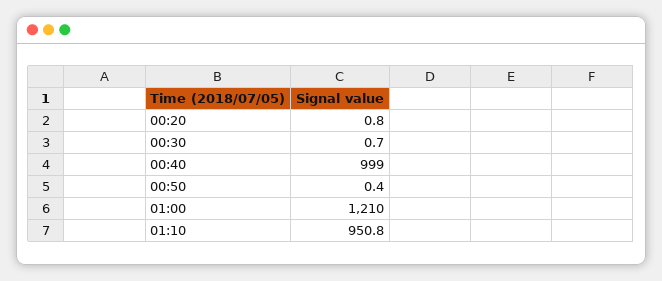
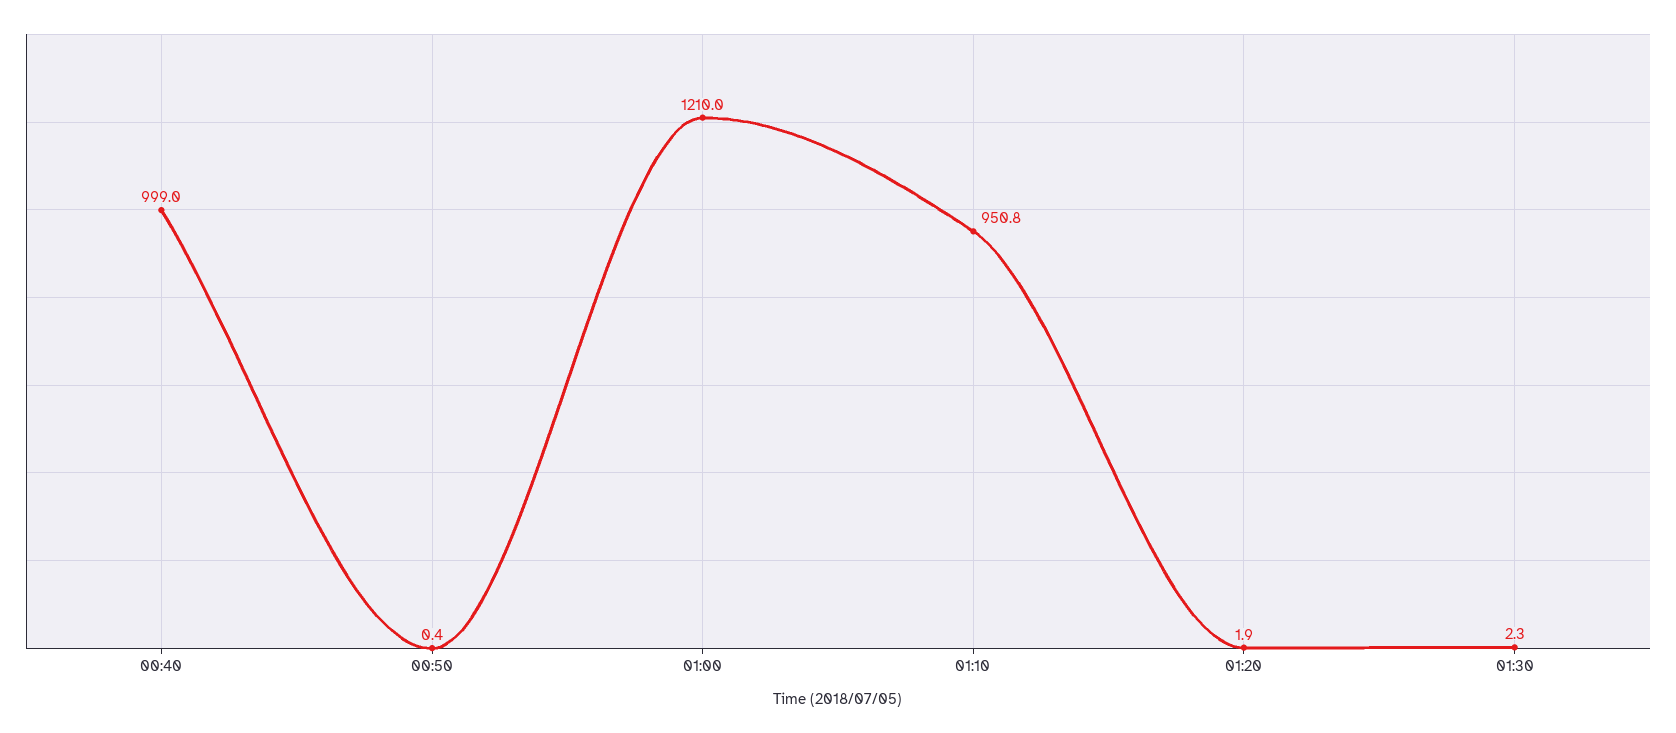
00:20: 0.8 -> none
00:30: 0.7 -> none
01:20: none -> 1.9
01:30: none -> 2.3

